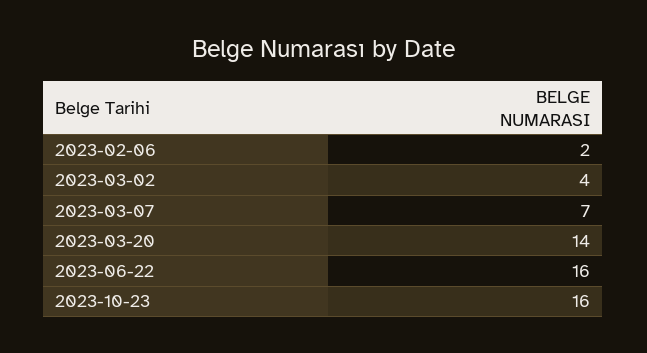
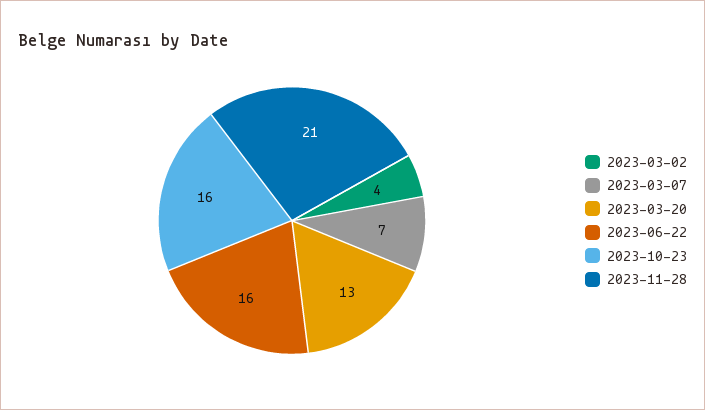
2023-02-06: 2 -> none
2023-03-20: 14 -> 13
2023-11-28: none -> 21

